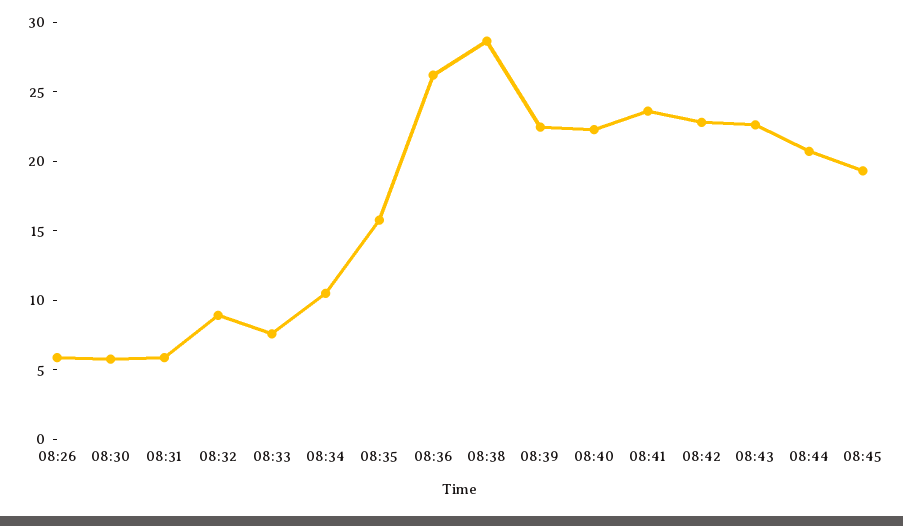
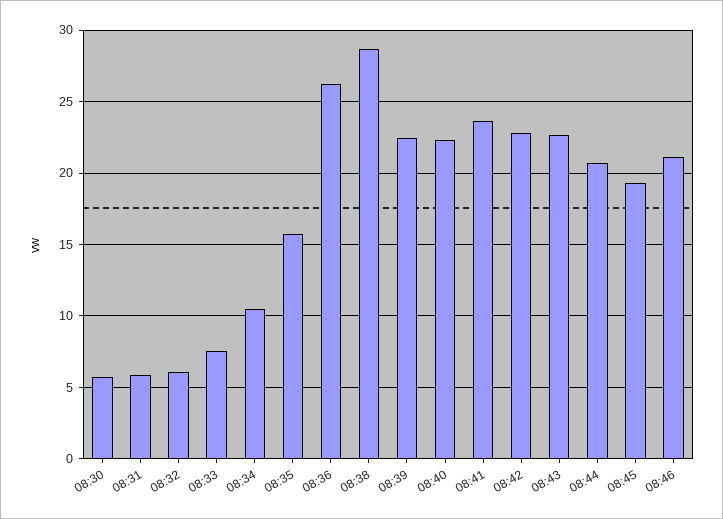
08:26: 6 -> none
08:32: 9 -> 6
08:46: none -> 21

